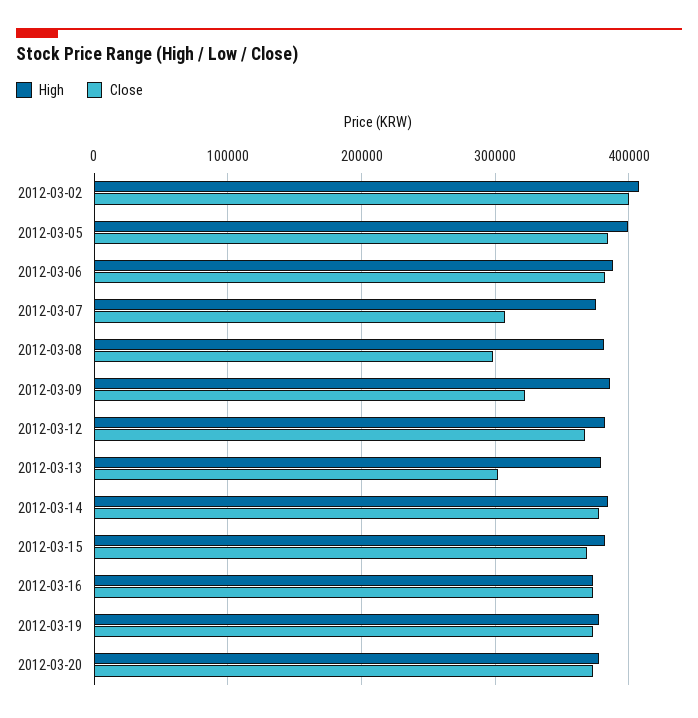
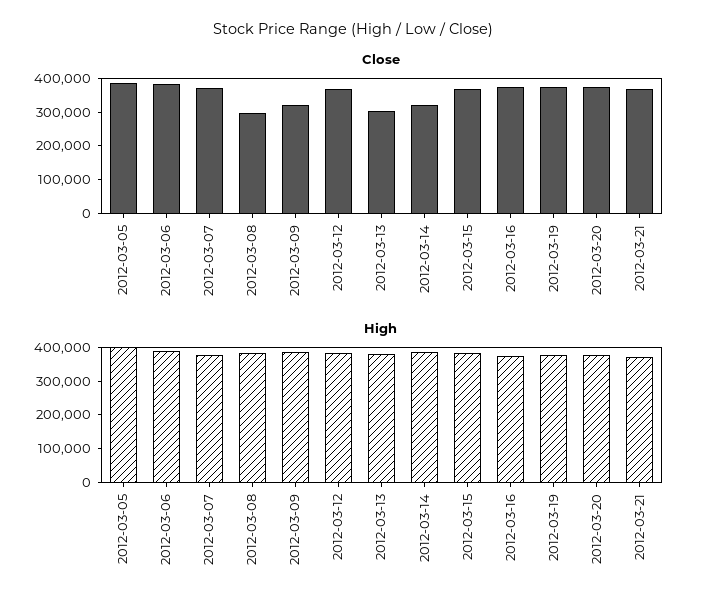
High, 2012-03-02: 410000 -> none
Close, 2012-03-02: 400000 -> none
Close, 2012-03-07: 310000 -> 375000
Close, 2012-03-14: 380000 -> 325000
Close, 2012-03-21: none -> 375000
High, 2012-03-21: none -> 375000

